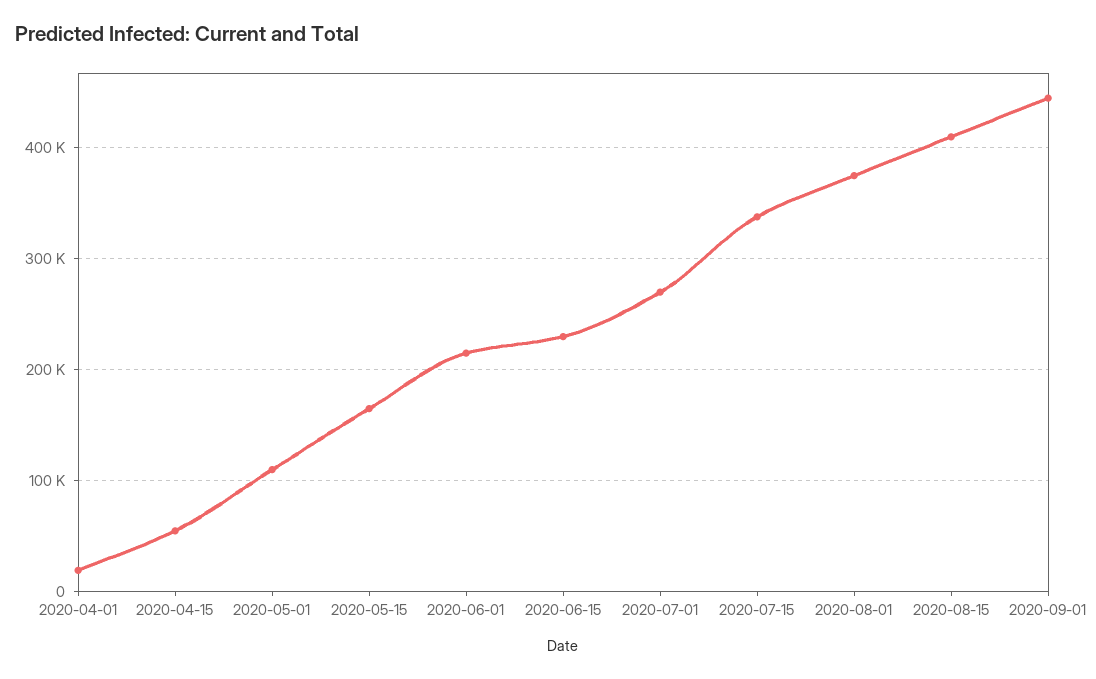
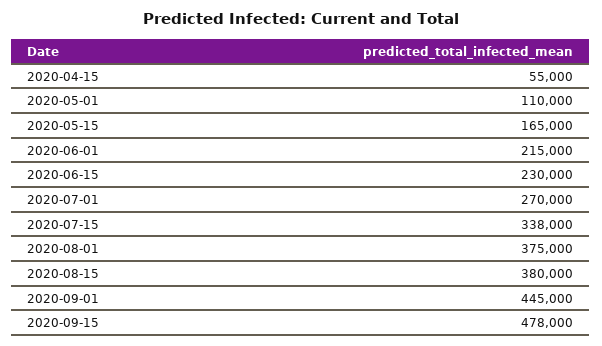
2020-04-01: 20000 -> none
2020-08-15: 410000 -> 380000
2020-09-15: none -> 478000

